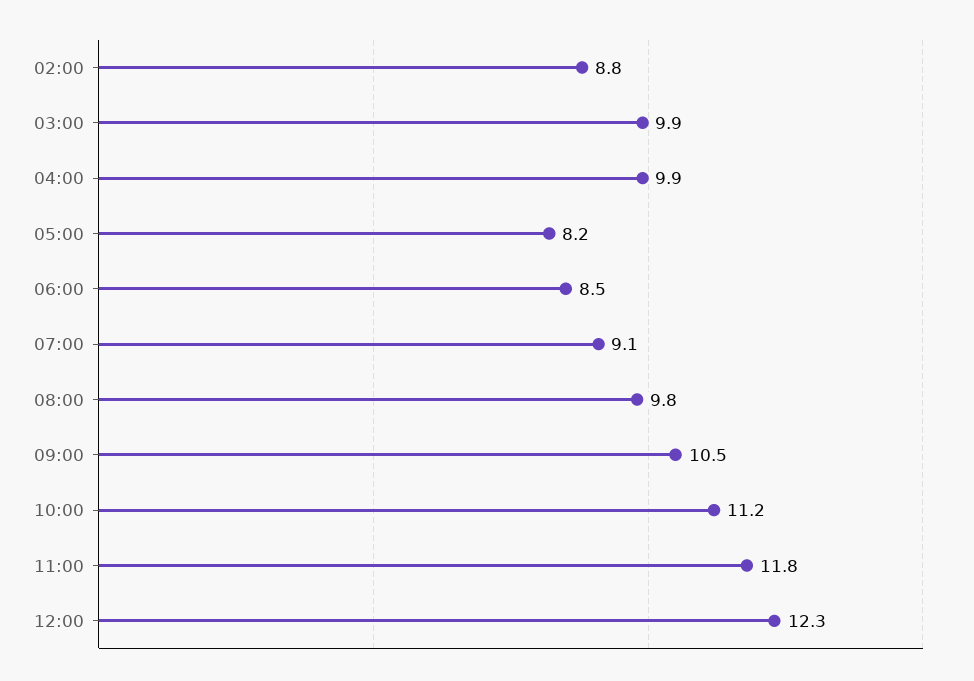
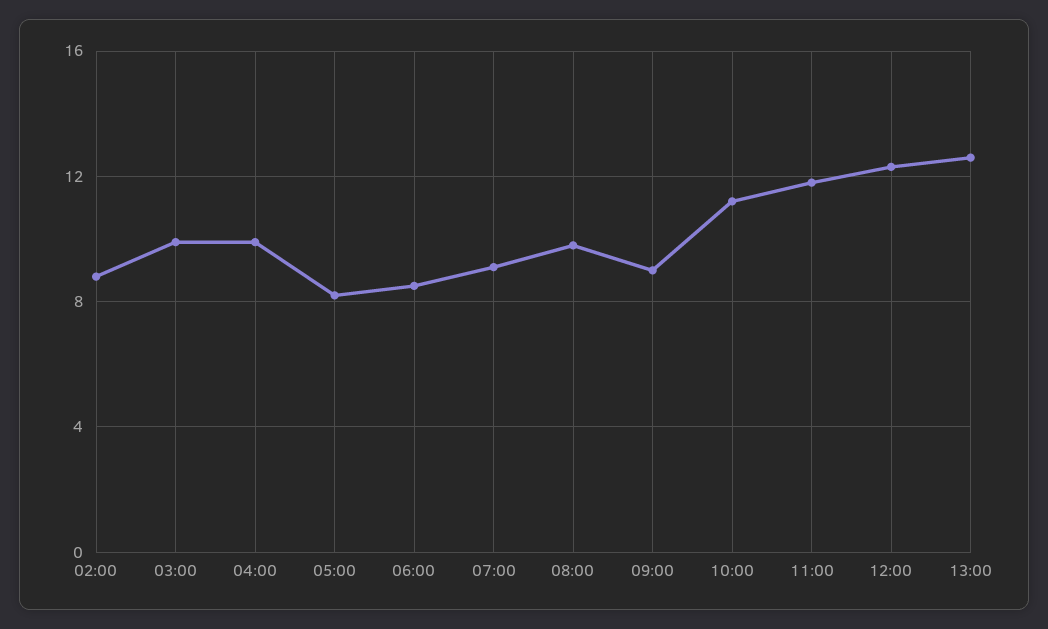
09:00: 10.5 -> 9
13:00: none -> 12.5

